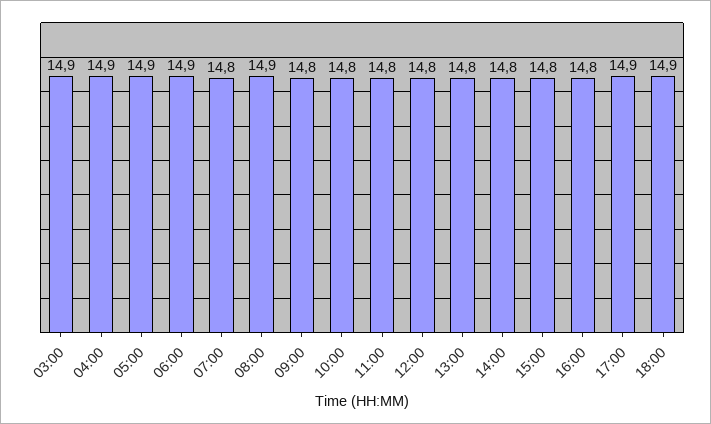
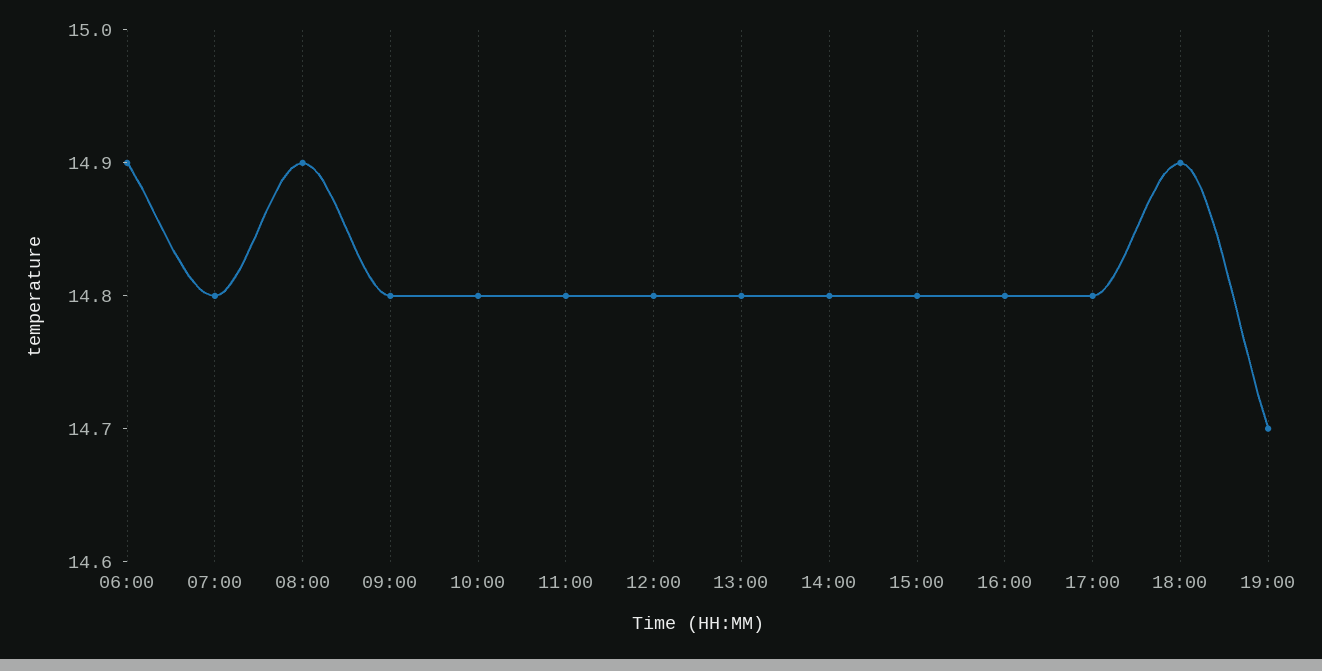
03:00: 14.9 -> none
04:00: 14.9 -> none
05:00: 14.9 -> none
17:00: 14.9 -> 14.8
19:00: none -> 14.7

